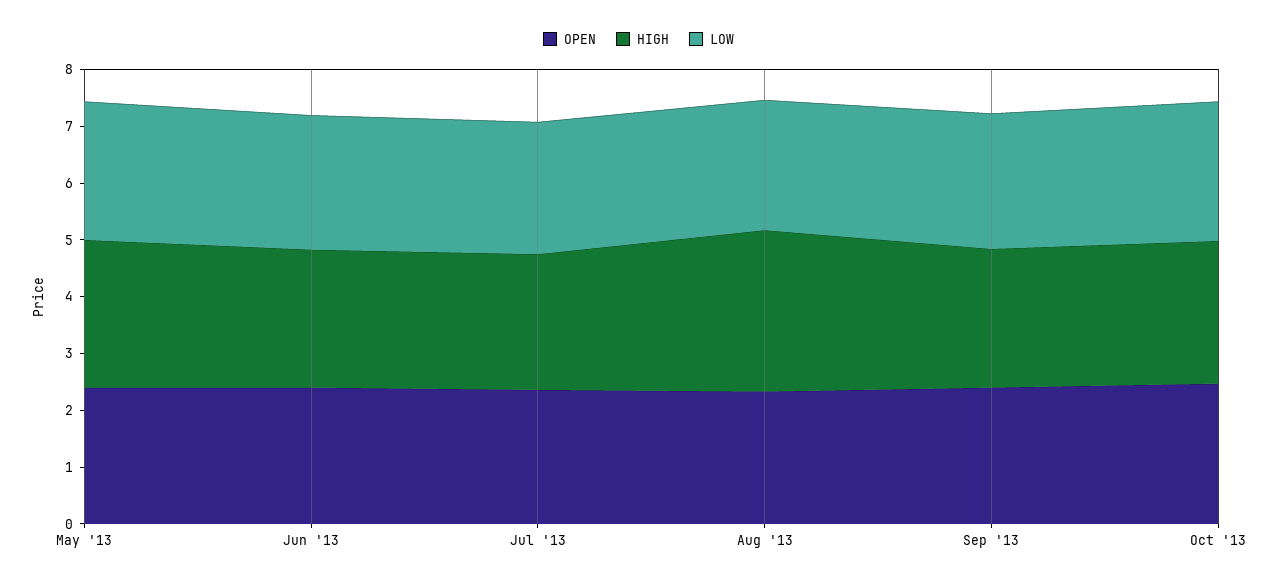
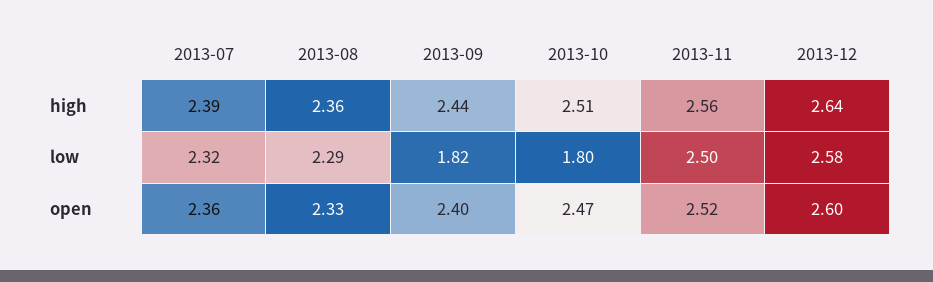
OPEN, May '13: 2.4 -> none
HIGH, May '13: 2.6 -> none
LOW, May '13: 2.4 -> none
OPEN, Jun '13: 2.4 -> none
HIGH, Jun '13: 2.4 -> none
LOW, Jun '13: 2.4 -> none
HIGH, Aug '13: 2.8 -> 2.36
LOW, Sep '13: 2.4 -> 1.82
LOW, Oct '13: 2.4 -> 1.8
HIGH, 2013-11: none -> 2.56
HIGH, 2013-12: none -> 2.64
LOW, 2013-11: none -> 2.5
LOW, 2013-12: none -> 2.58
OPEN, 2013-11: none -> 2.52
OPEN, 2013-12: none -> 2.6

